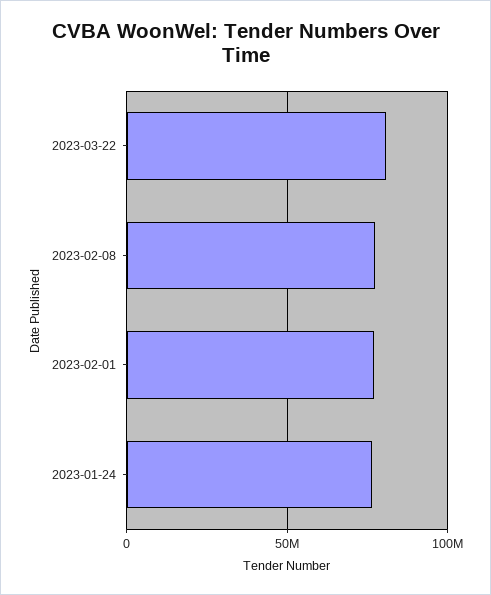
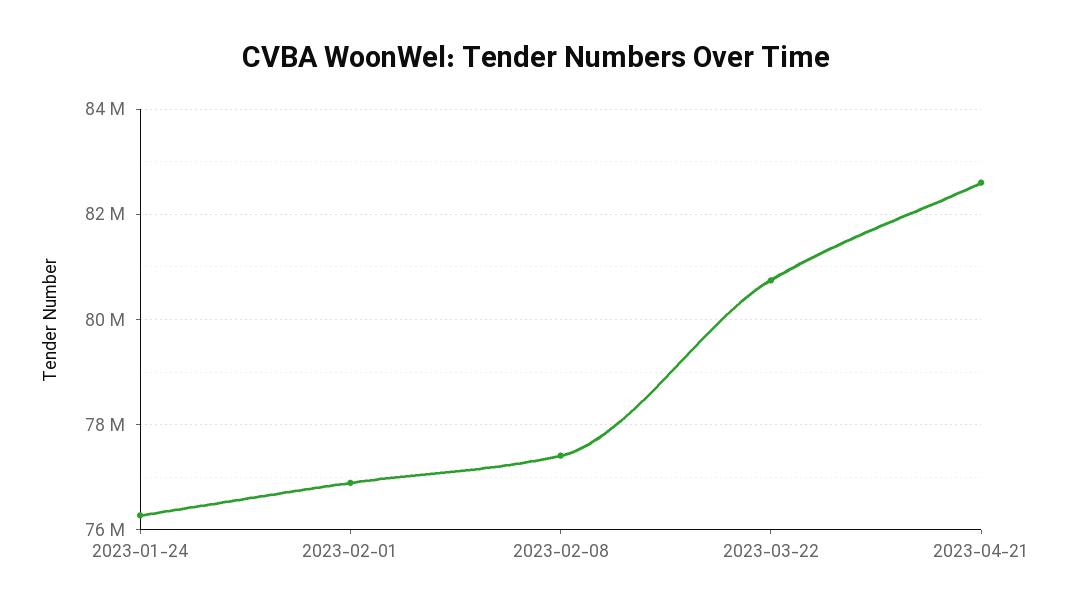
2023-04-21: none -> 82600000

